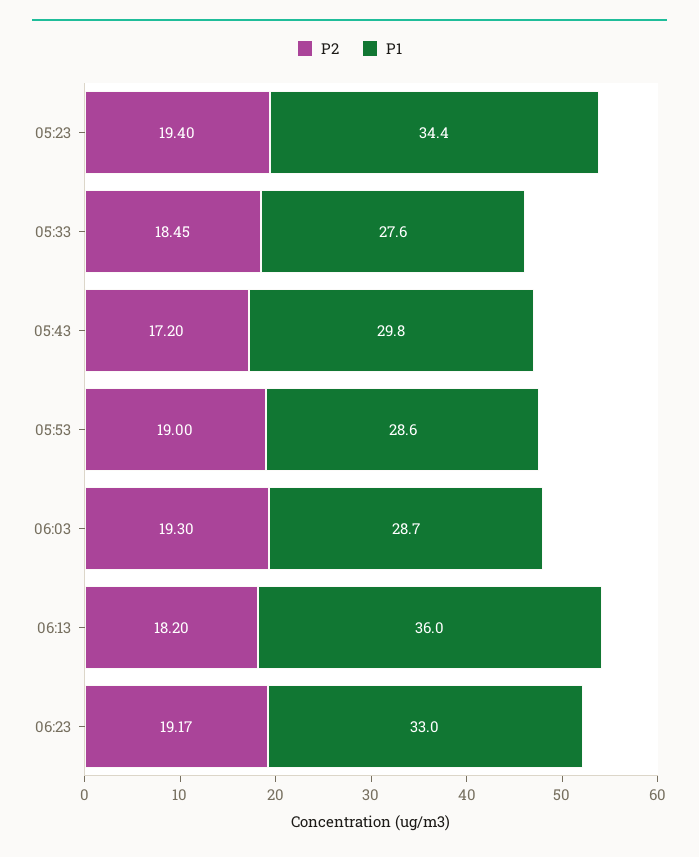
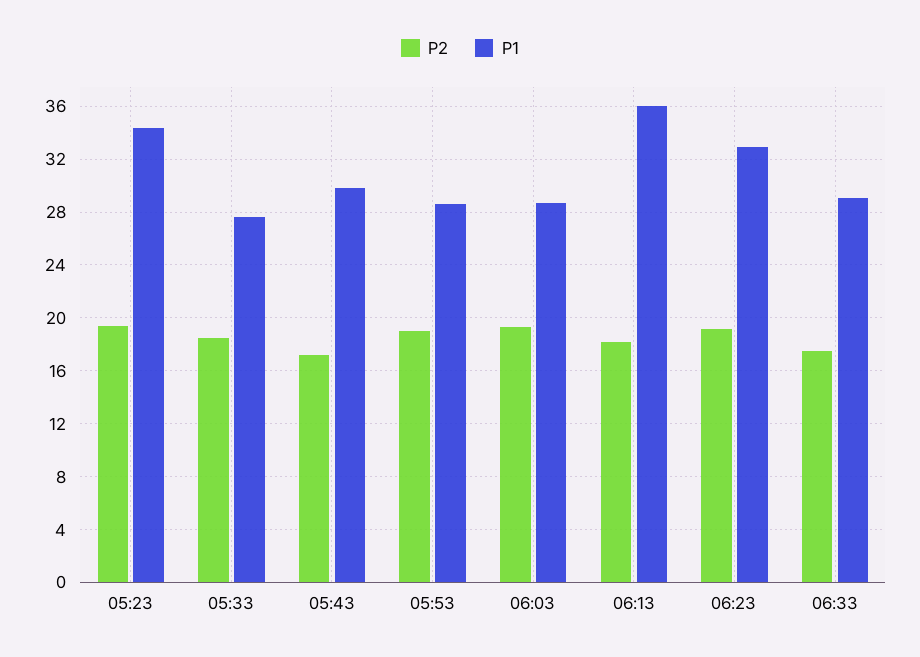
P2, 06:33: none -> 17.5
P1, 06:33: none -> 29

